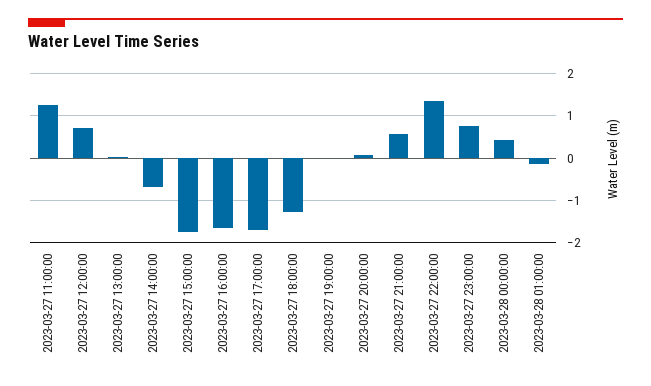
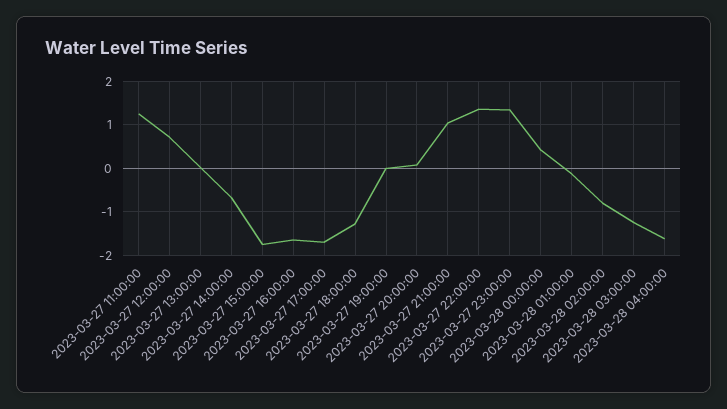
2023-03-27 21:00:00: 0.6 -> 1
2023-03-27 23:00:00: 0.8 -> 1.4
2023-03-28 02:00:00: none -> -0.8
2023-03-28 03:00:00: none -> -1.2
2023-03-28 04:00:00: none -> -1.6

